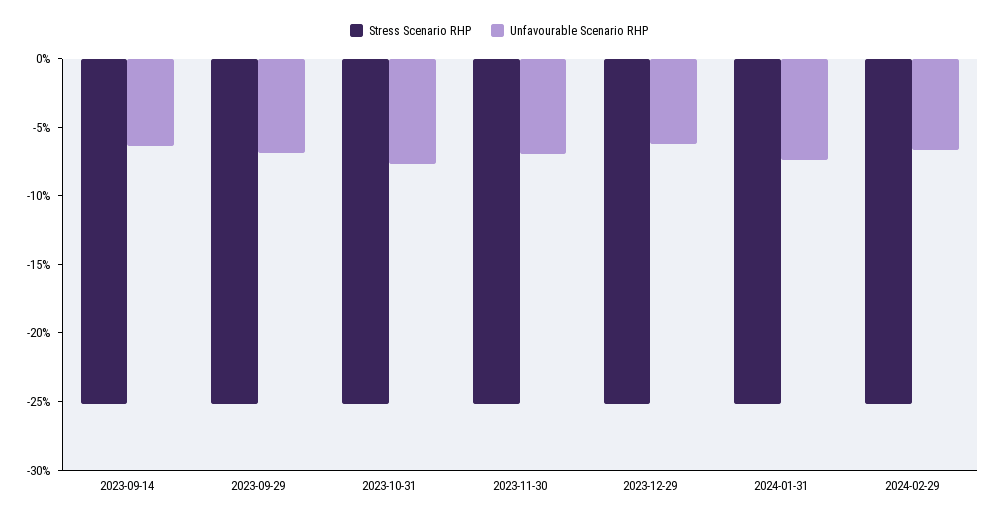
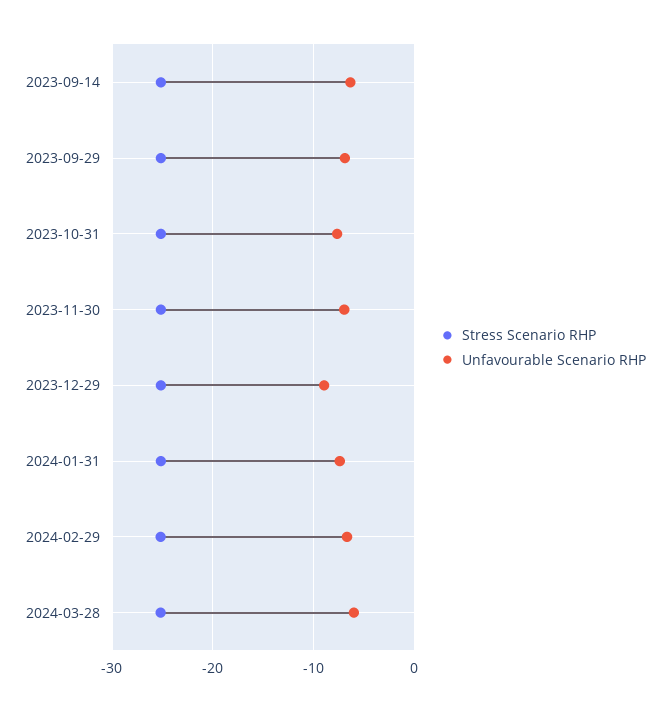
Unfavourable Scenario RHP, 2023-12-29: -6 -> -9
Stress Scenario RHP, 2024-03-28: none -> -25
Unfavourable Scenario RHP, 2024-03-28: none -> -6

